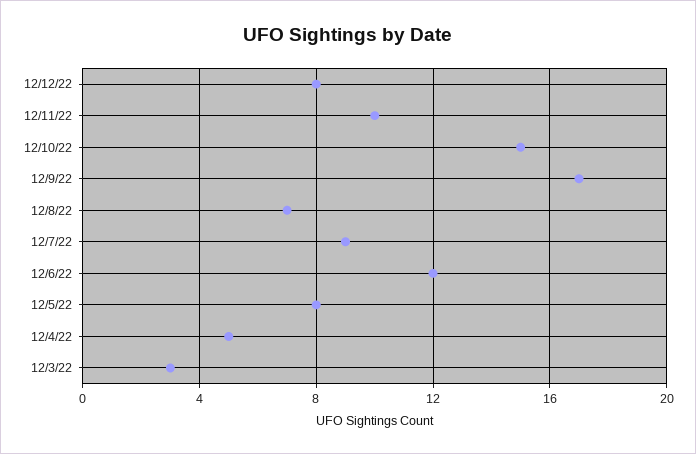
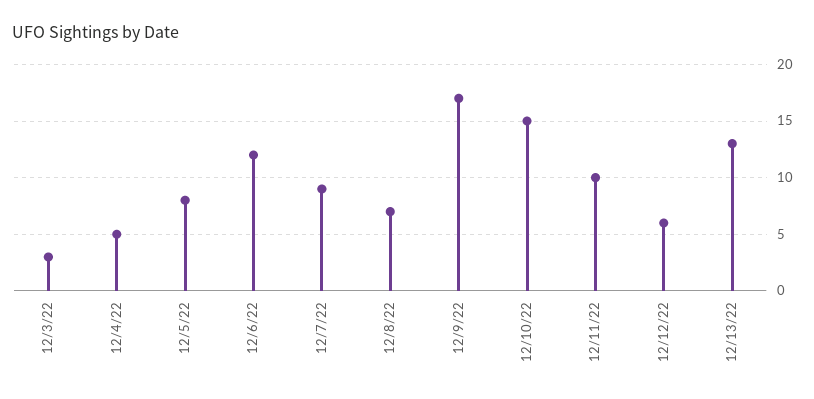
12/12/22: 8 -> 6
12/13/22: none -> 13

